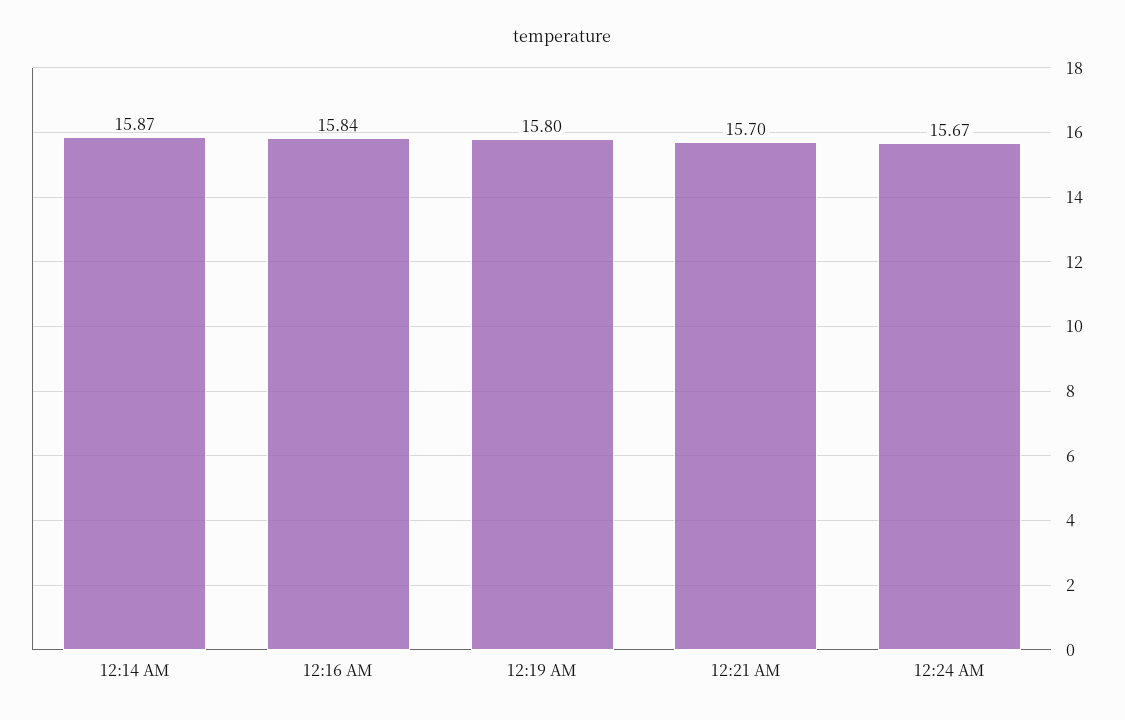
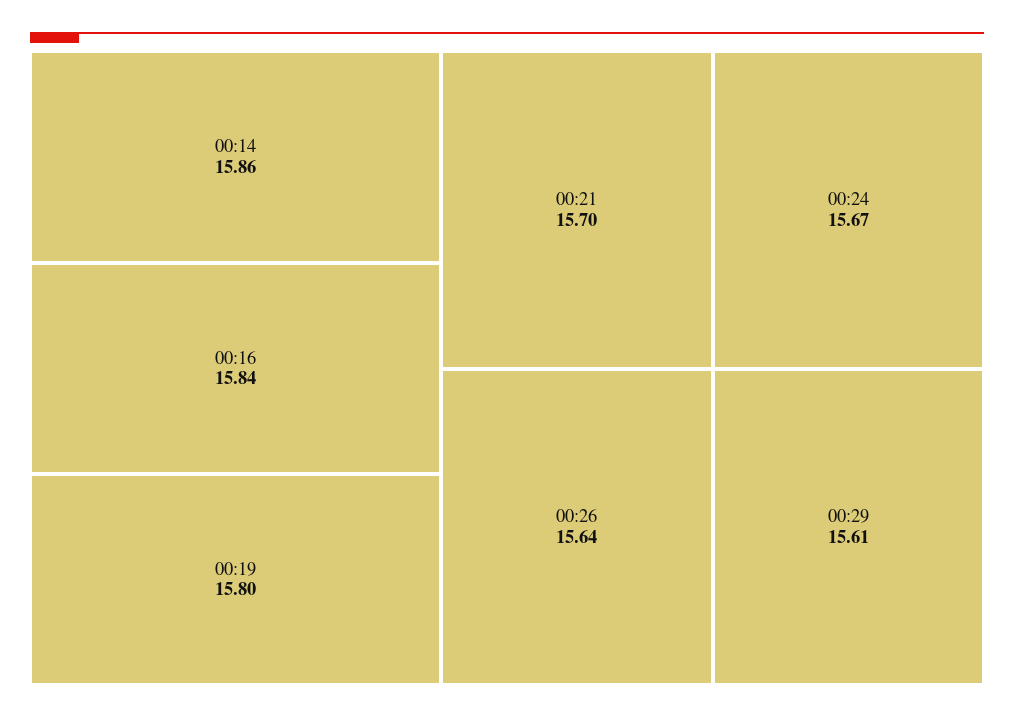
12:14 AM: 15.87 -> 15.86
00:26: none -> 15.64
00:29: none -> 15.61

